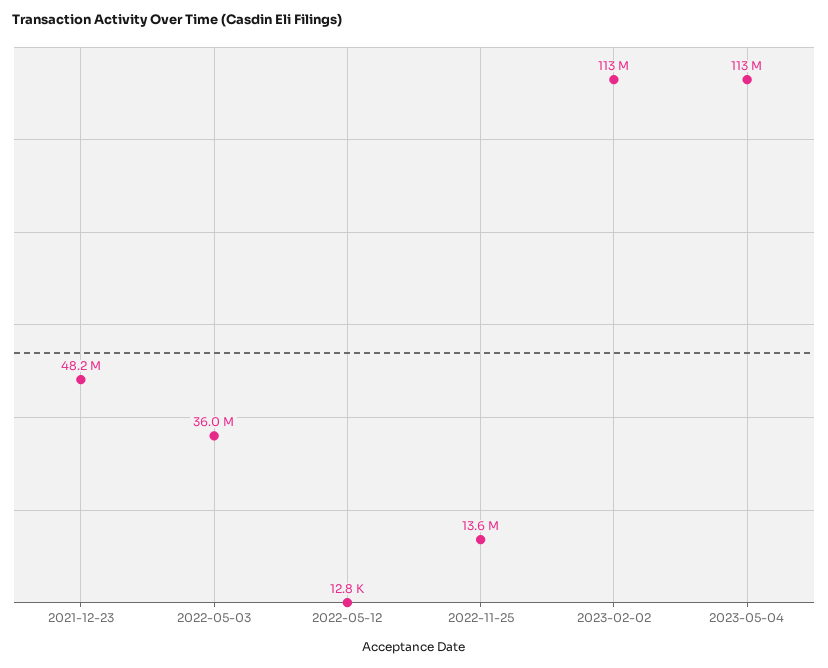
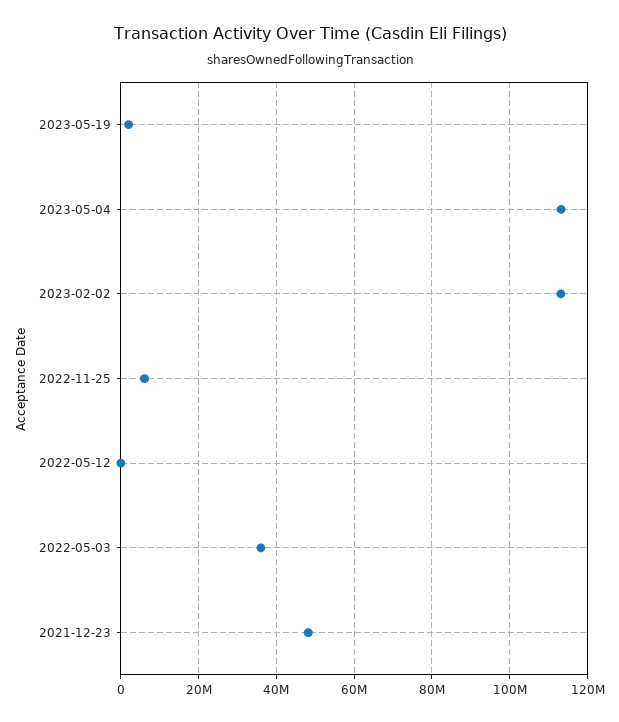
2022-11-25: 13600000 -> 6000000
2023-05-19: none -> 2000000

